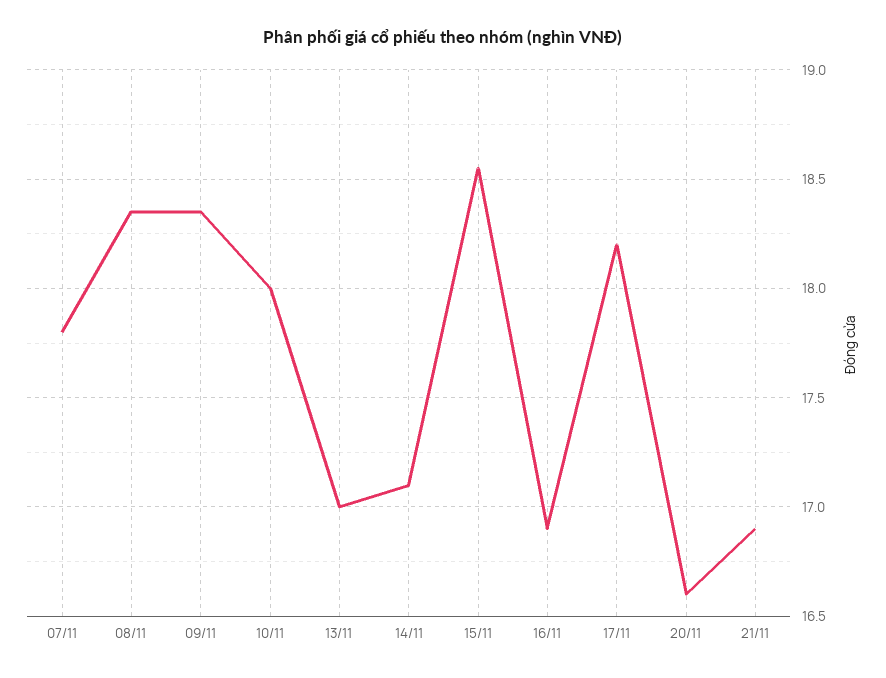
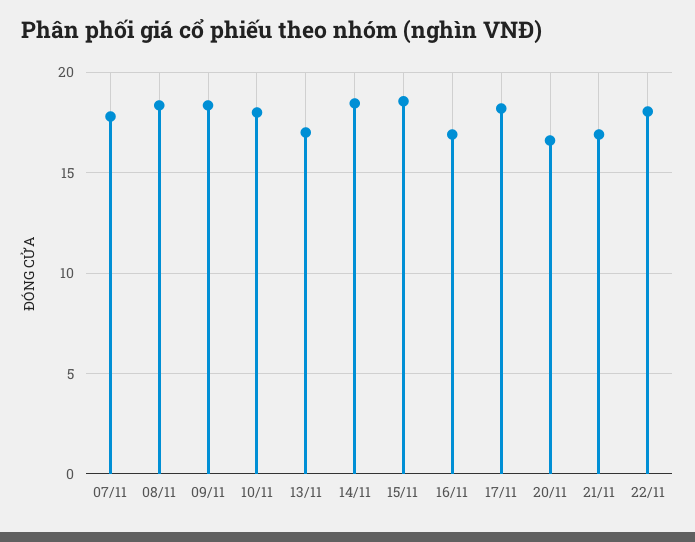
14/11: 17.1 -> 18.5
22/11: none -> 18

